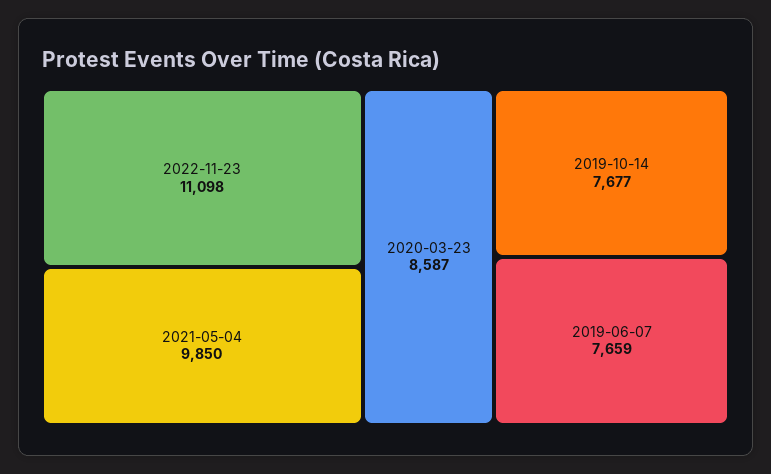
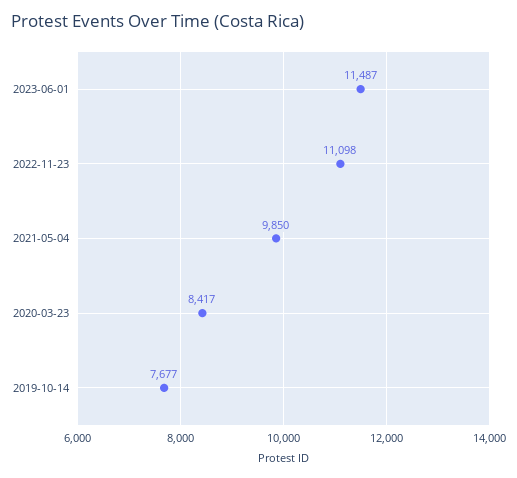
2020-03-23: 8587 -> 8417
2019-06-07: 7659 -> none
2023-06-01: none -> 11487

